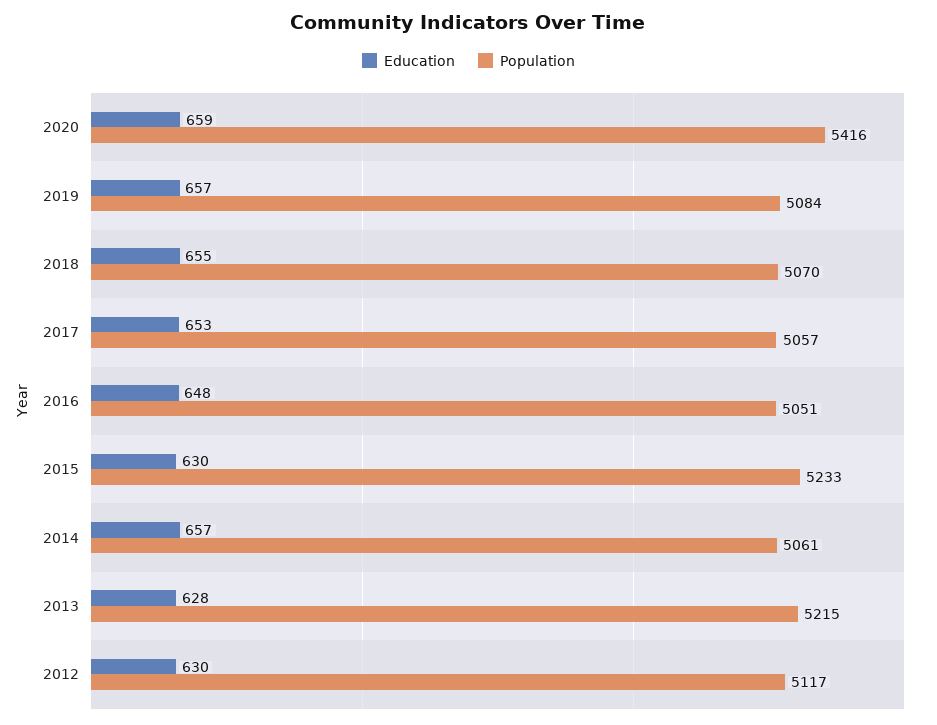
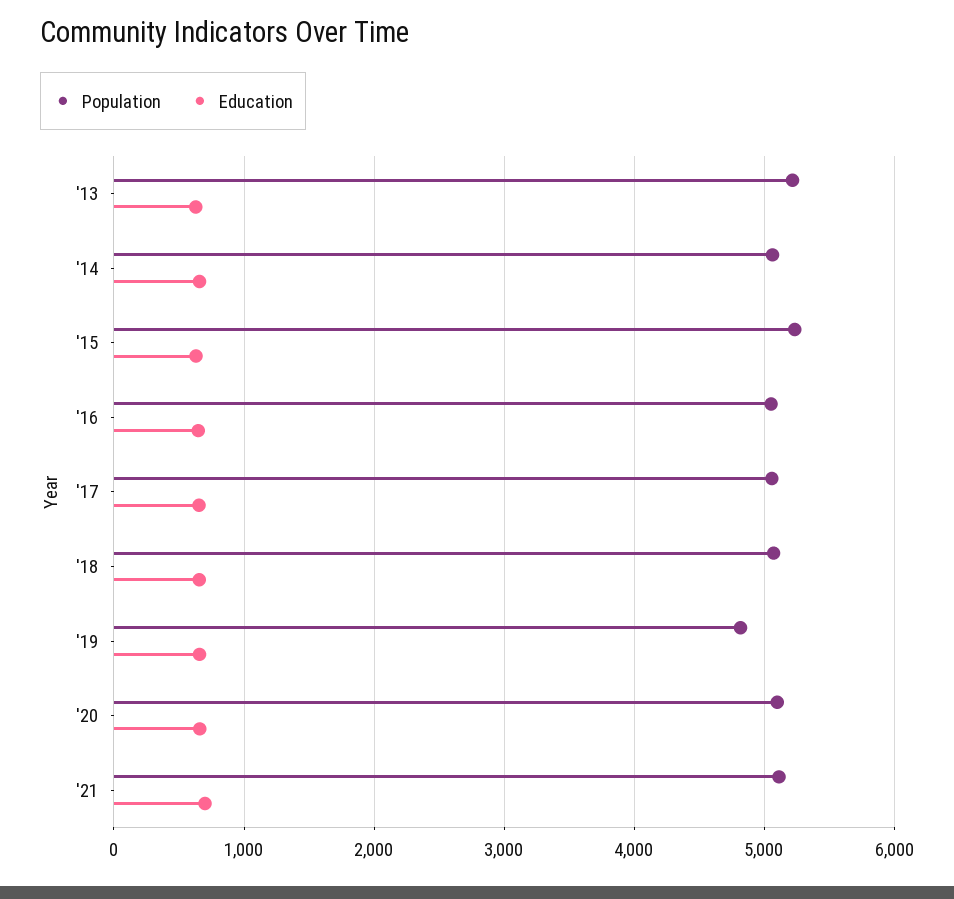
Population, 2020: 5416 -> 5100
Population, 2019: 5084 -> 4800
Education, 2012: 630 -> none
Population, 2012: 5117 -> none
Population, '21: none -> 5100
Education, '21: none -> 700

